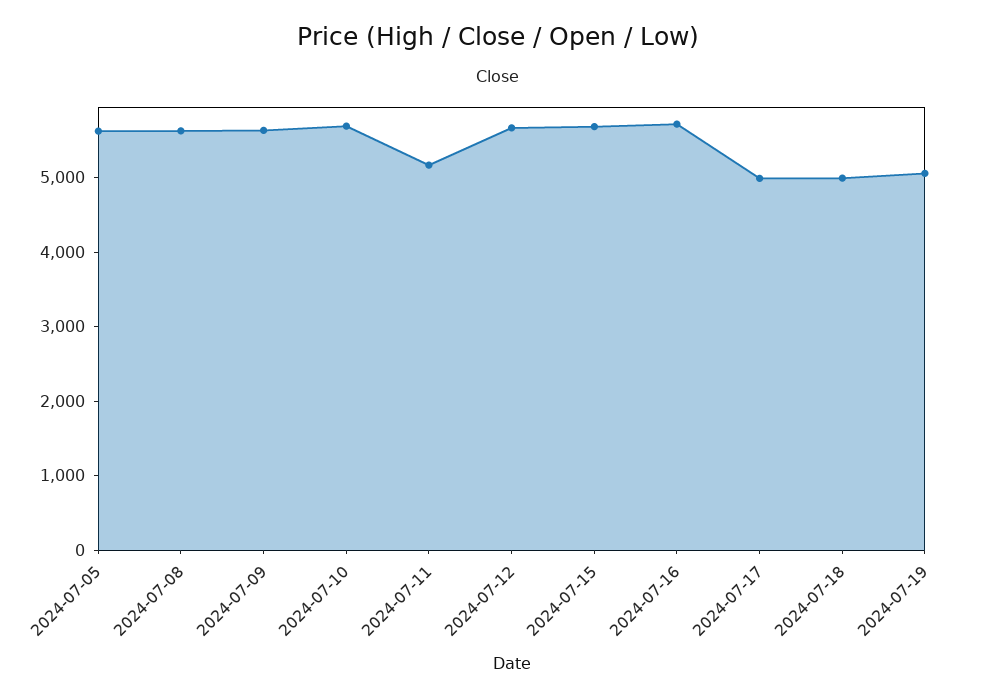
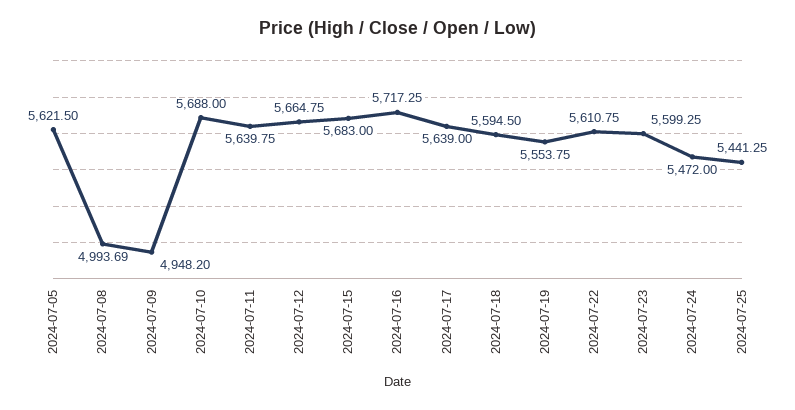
2024-07-08: 5600 -> 4993.69
2024-07-09: 5600 -> 4948.2
2024-07-11: 5200 -> 5639.75
2024-07-17: 5000 -> 5639
2024-07-18: 5000 -> 5594.5
2024-07-19: 5000 -> 5553.75
2024-07-22: none -> 5610.75
2024-07-23: none -> 5599.25
2024-07-24: none -> 5472
2024-07-25: none -> 5441.25

